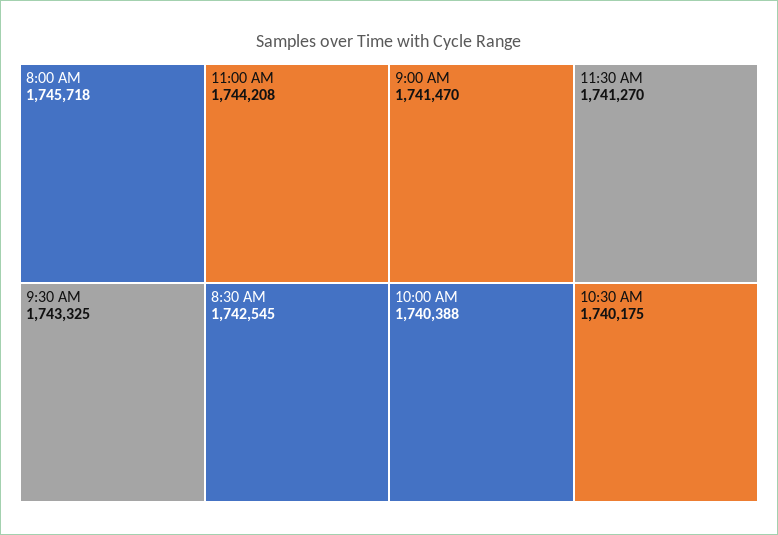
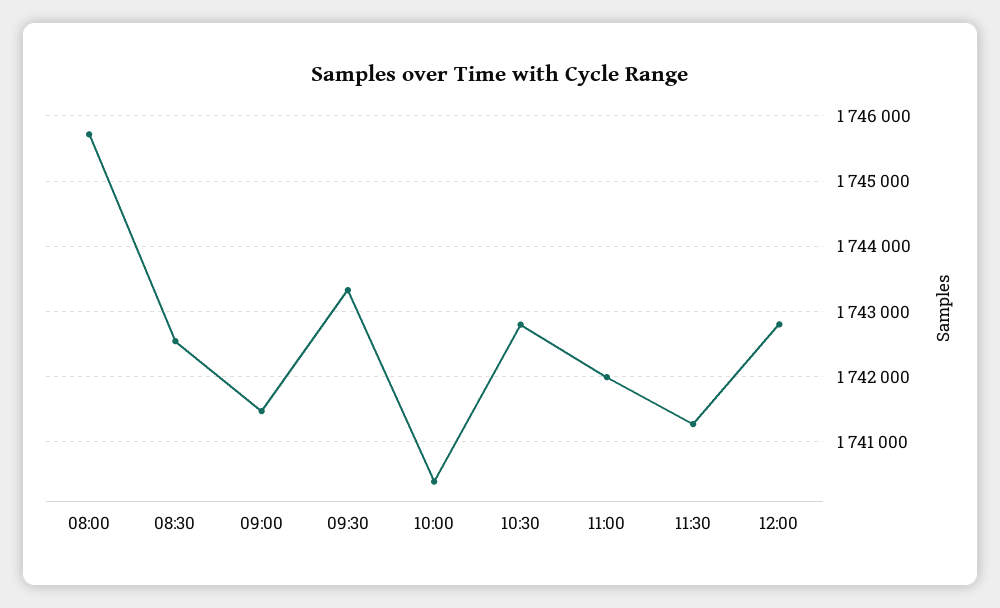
11:00 AM: 1744208 -> 1742000
10:30 AM: 1740175 -> 1742800
12:00: none -> 1742800

